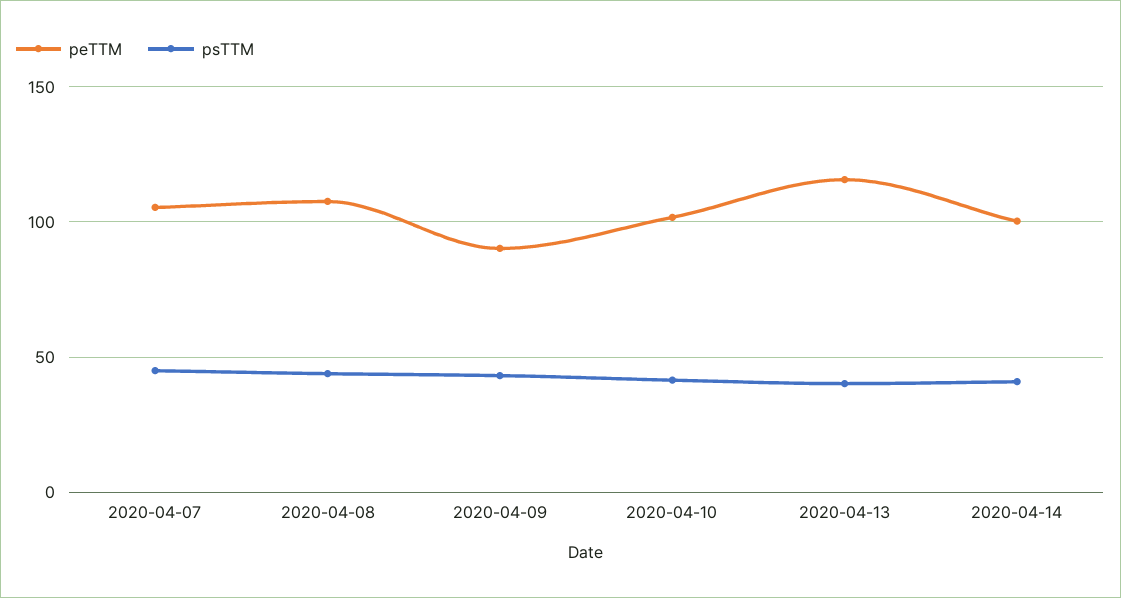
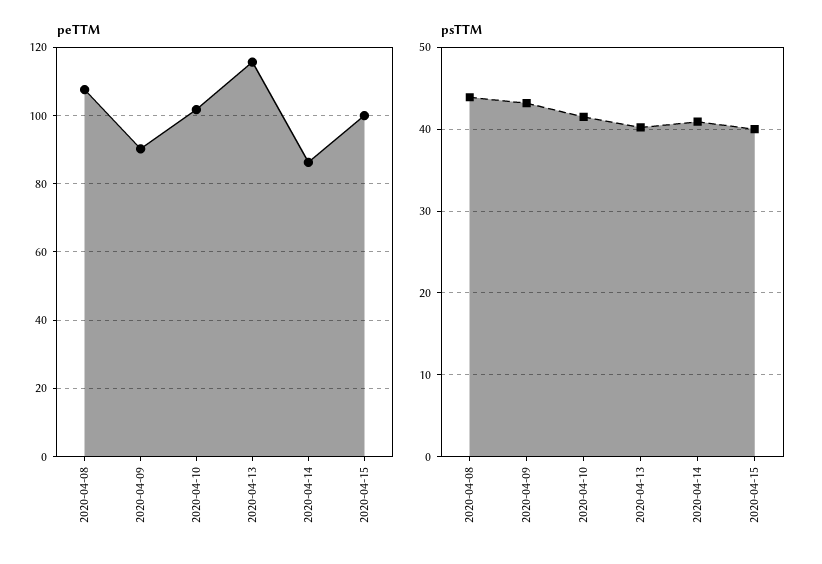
peTTM, 2020-04-07: 105 -> none
psTTM, 2020-04-07: 45 -> none
peTTM, 2020-04-14: 100 -> 86
peTTM, 2020-04-15: none -> 100
psTTM, 2020-04-15: none -> 40

